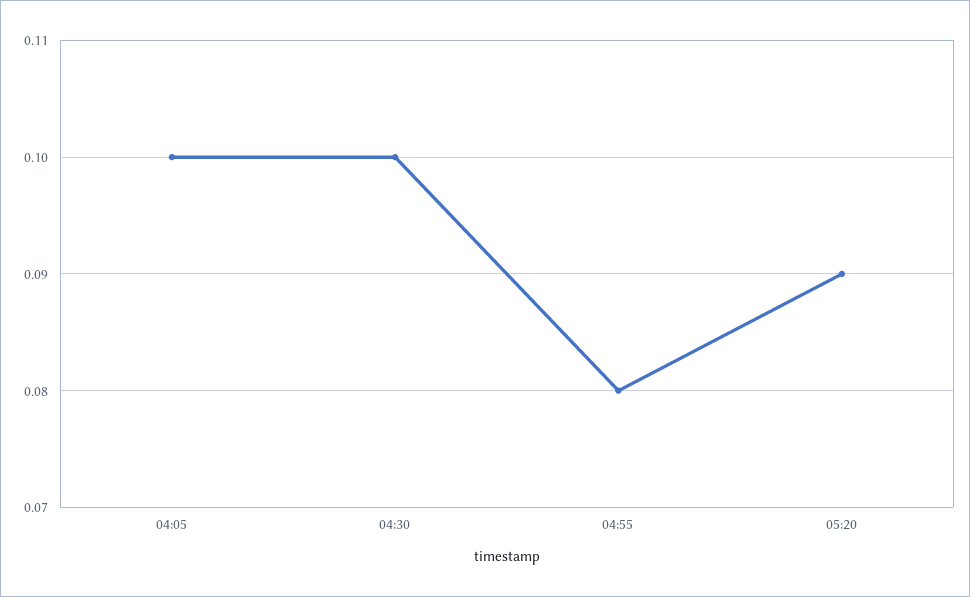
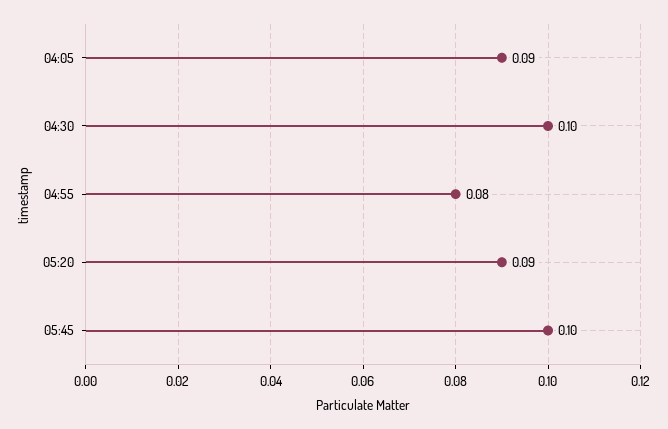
04:05: 0.1 -> 0.09
05:45: none -> 0.1

